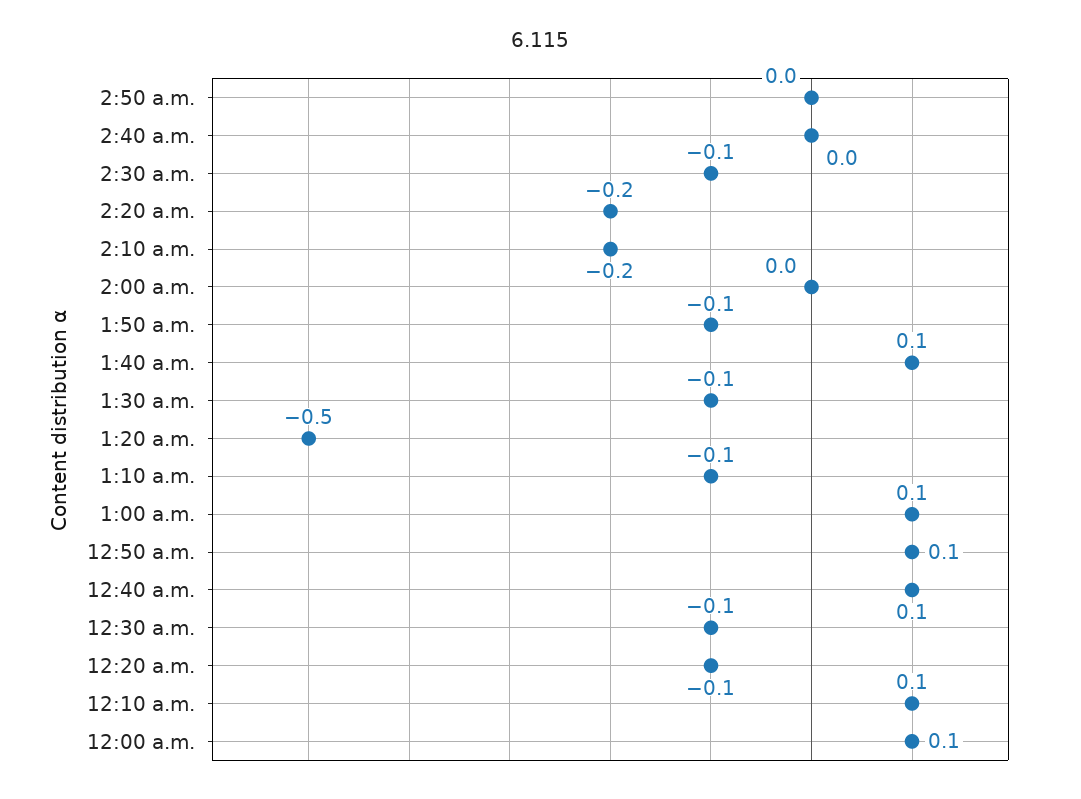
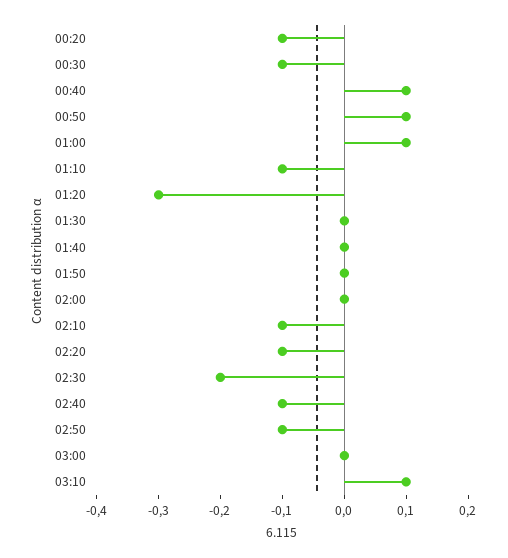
2:50 a.m.: 0 -> -0.1
2:40 a.m.: 0 -> -0.1
2:30 a.m.: -0.1 -> -0.2
2:20 a.m.: -0.2 -> -0.1
2:10 a.m.: -0.2 -> -0.1
1:50 a.m.: -0.1 -> 0
1:40 a.m.: 0.1 -> 0
1:30 a.m.: -0.1 -> 0
1:20 a.m.: -0.5 -> -0.3
12:10 a.m.: 0.1 -> none
12:00 a.m.: 0.1 -> none
03:00: none -> 0
03:10: none -> 0.1

